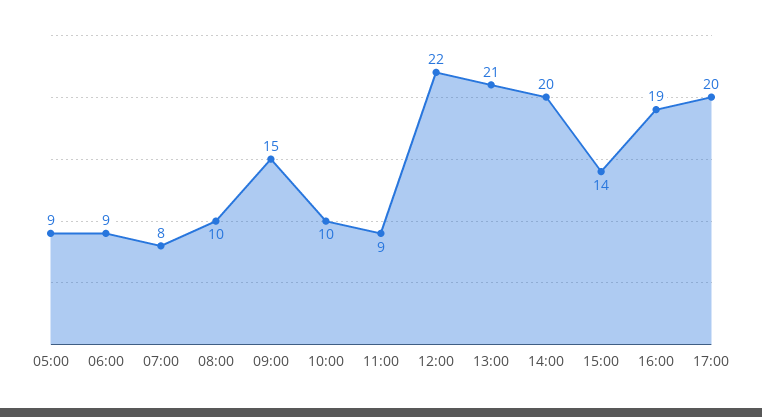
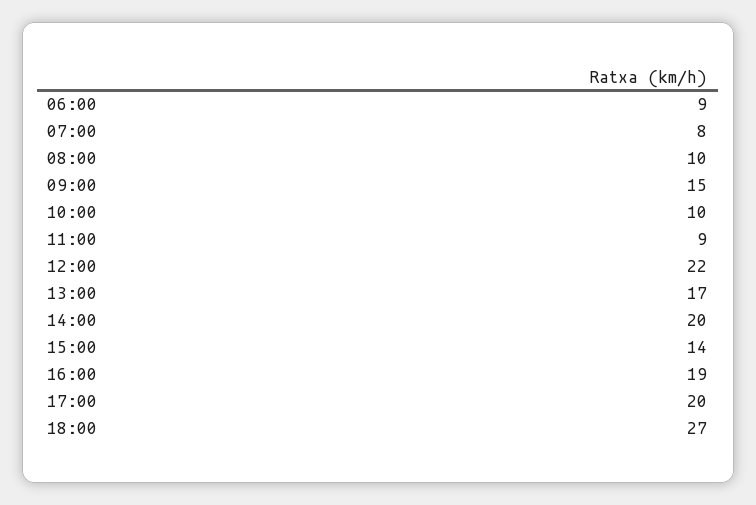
05:00: 9 -> none
13:00: 21 -> 17
18:00: none -> 27

